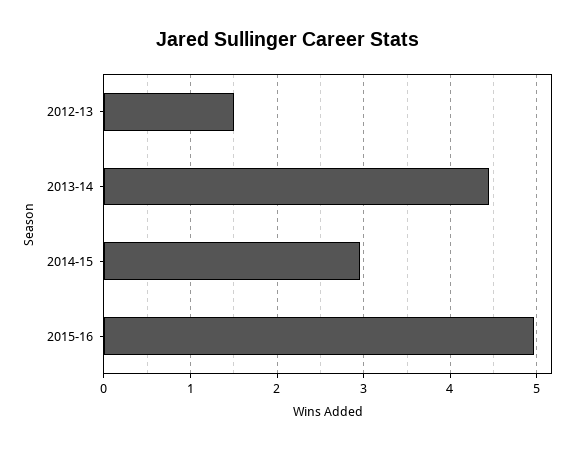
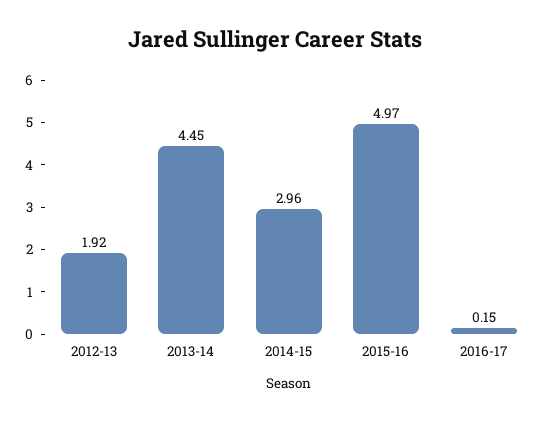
2012-13: 1.5 -> 1.92
2016-17: none -> 0.15

